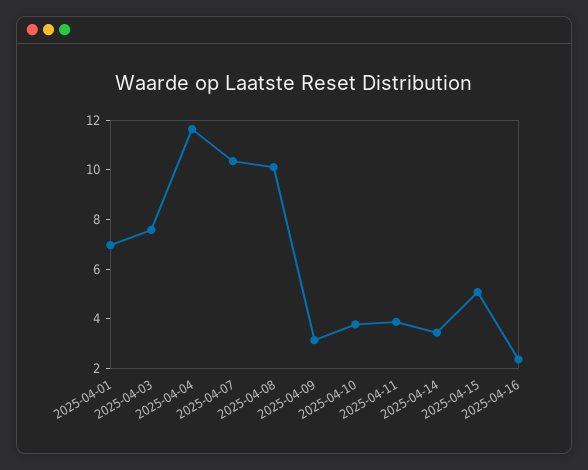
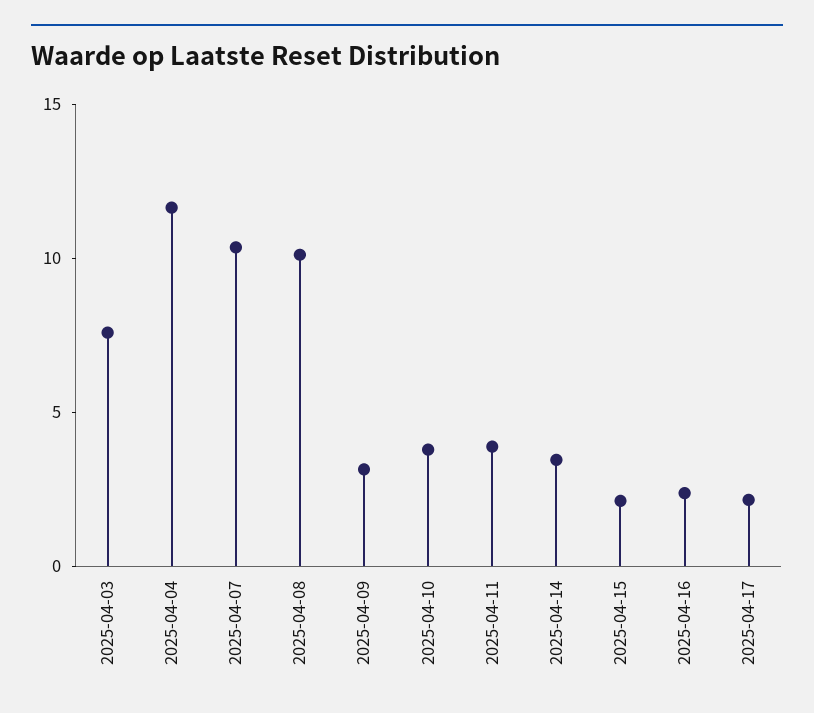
2025-04-01: 7 -> none
2025-04-15: 5 -> 2
2025-04-17: none -> 2

